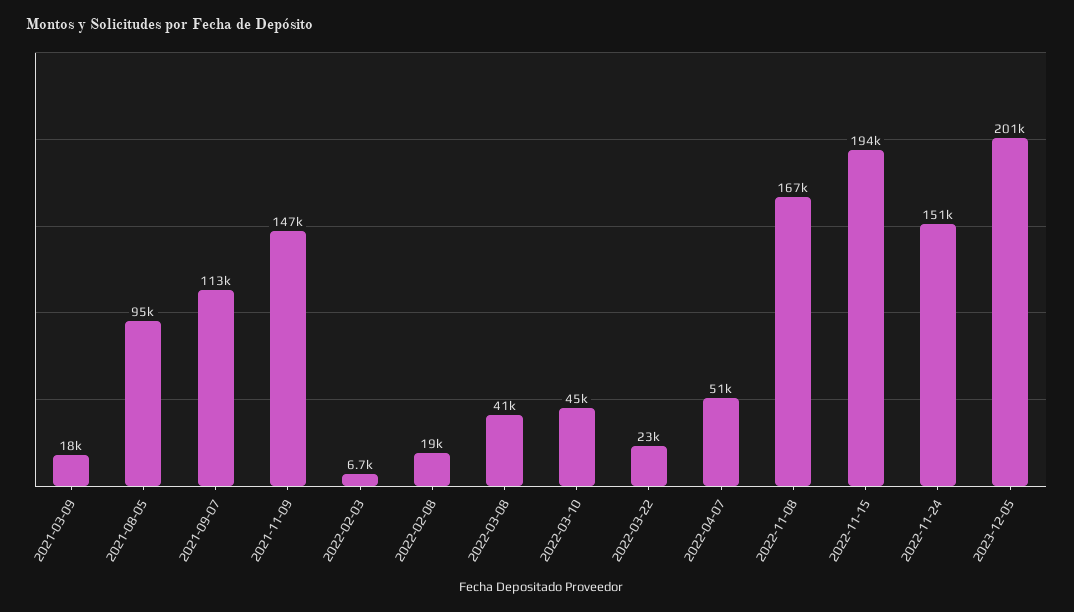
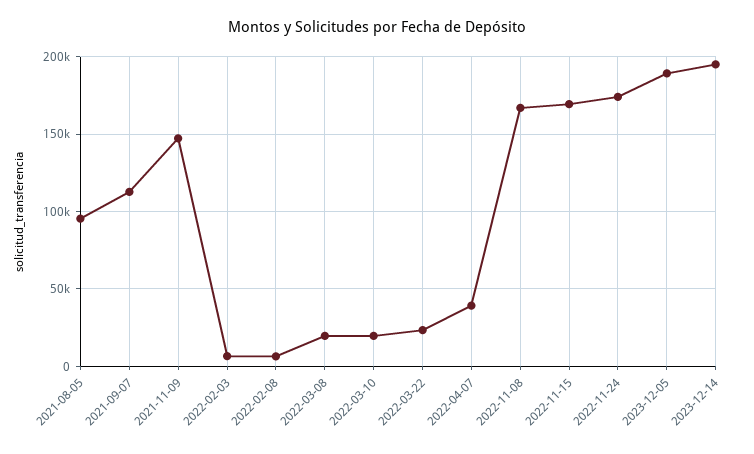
2021-03-09: 18000 -> none
2022-02-08: 19000 -> 5000
2022-03-08: 41000 -> 20000
2022-03-10: 45000 -> 20000
2022-04-07: 51000 -> 40000
2022-11-15: 194000 -> 170000
2022-11-24: 151000 -> 175000
2023-12-05: 201000 -> 190000
2023-12-14: none -> 195000

